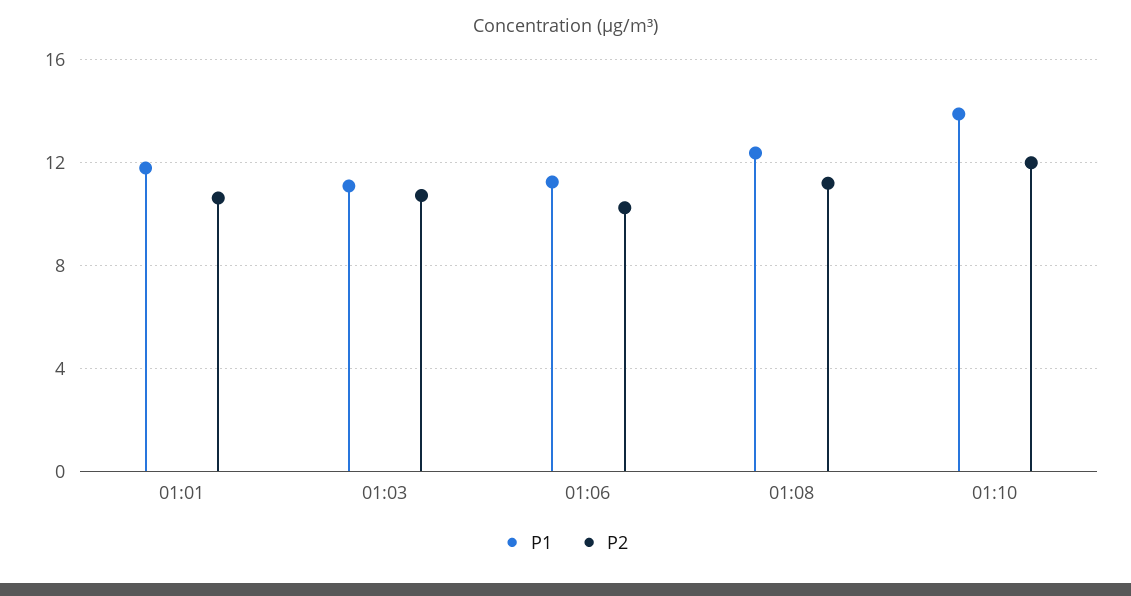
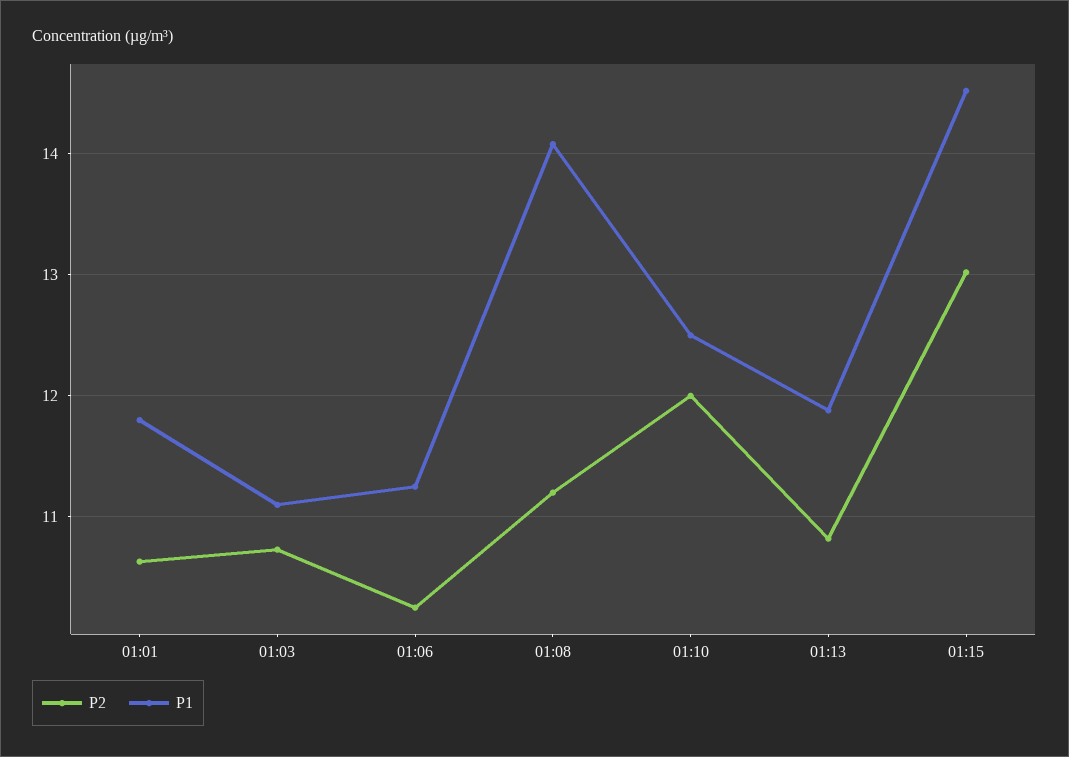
P1, 01:08: 12.5 -> 14.1
P1, 01:10: 14 -> 12.5
P2, 01:13: none -> 10.8
P1, 01:13: none -> 11.9
P2, 01:15: none -> 13
P1, 01:15: none -> 14.5

